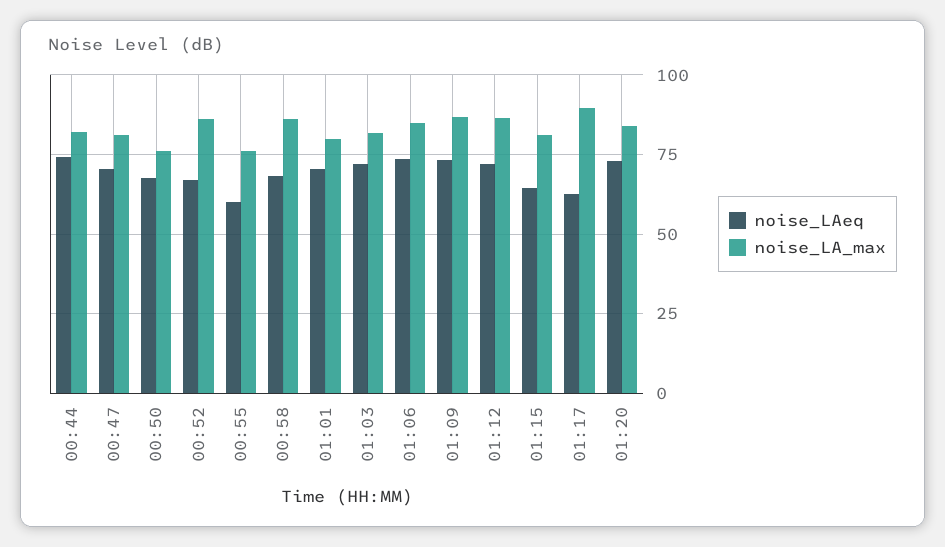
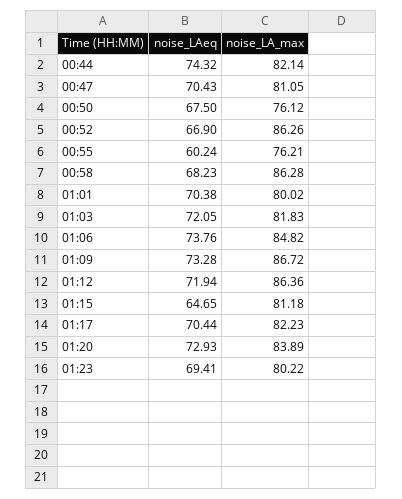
noise_LAeq, 01:17: 62.5 -> 70.44
noise_LA_max, 01:17: 90 -> 82.23
noise_LAeq, 01:23: none -> 69.41
noise_LA_max, 01:23: none -> 80.22

